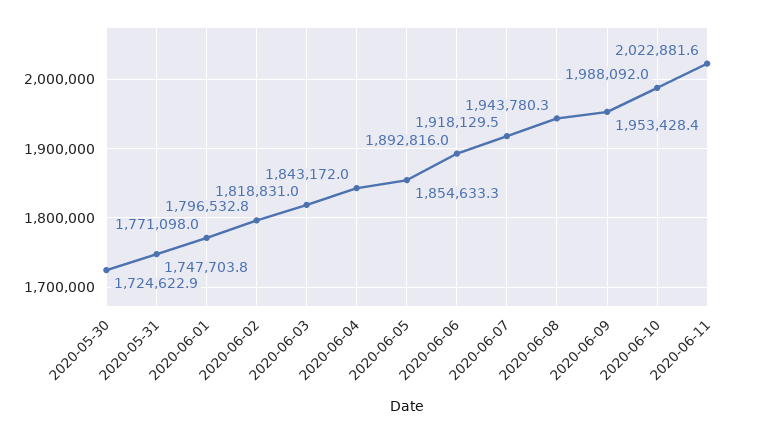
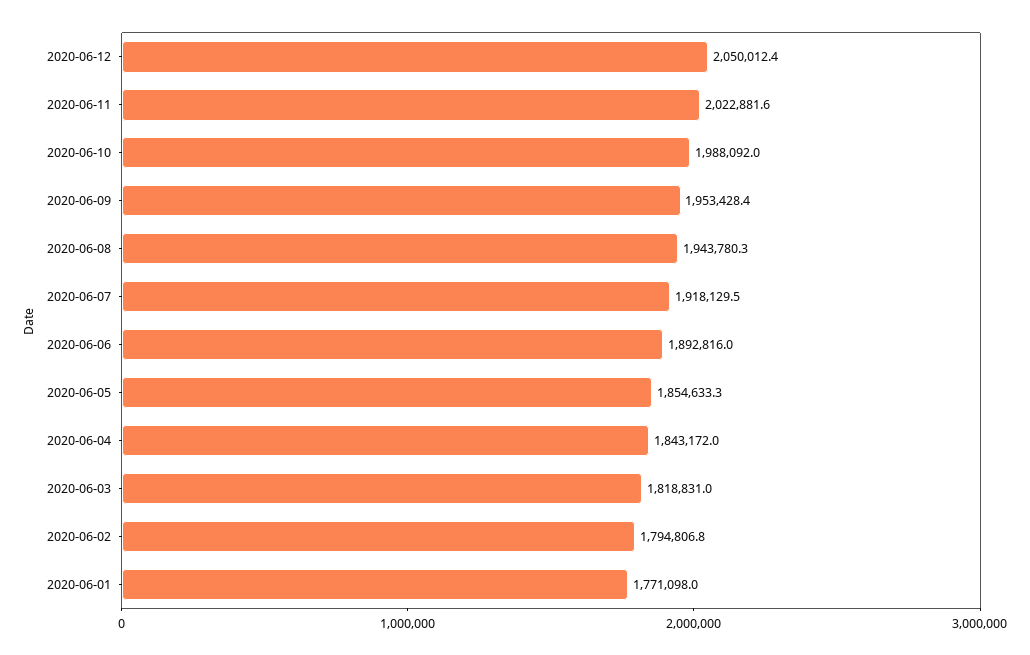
2020-05-30: 1724622.9 -> none
2020-05-31: 1747703.8 -> none
2020-06-02: 1796532.8 -> 1794806.8
2020-06-12: none -> 2050012.4

